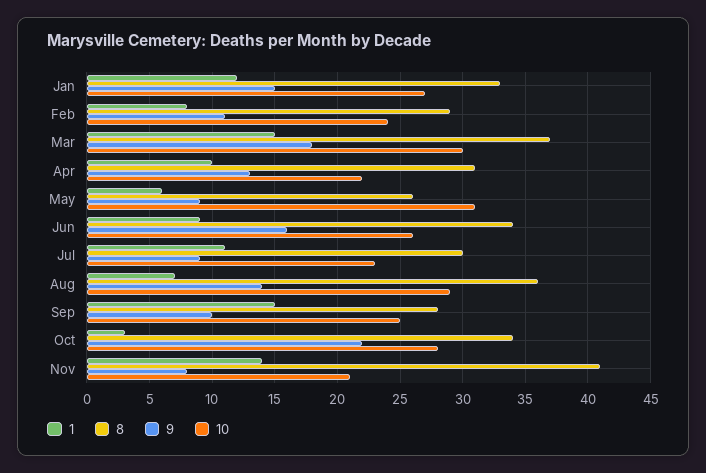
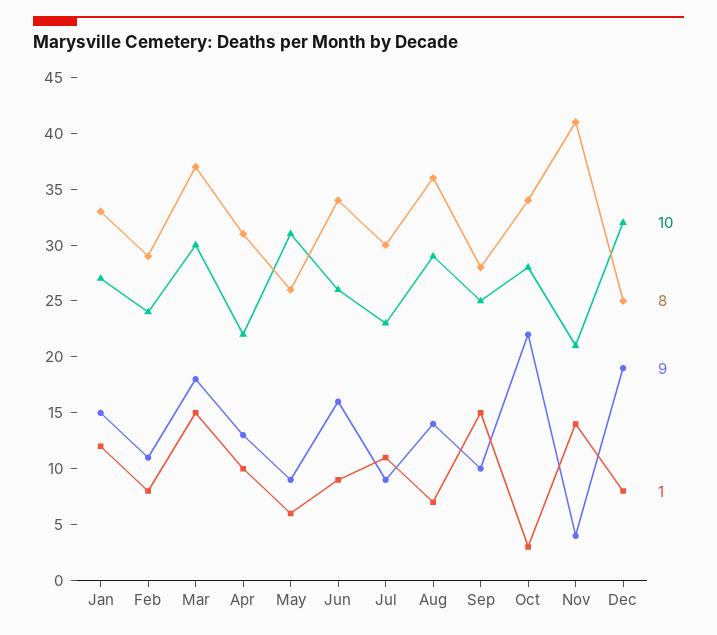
9, Nov: 8 -> 4
10, Dec: none -> 32
8, Dec: none -> 25
9, Dec: none -> 19
1, Dec: none -> 8

